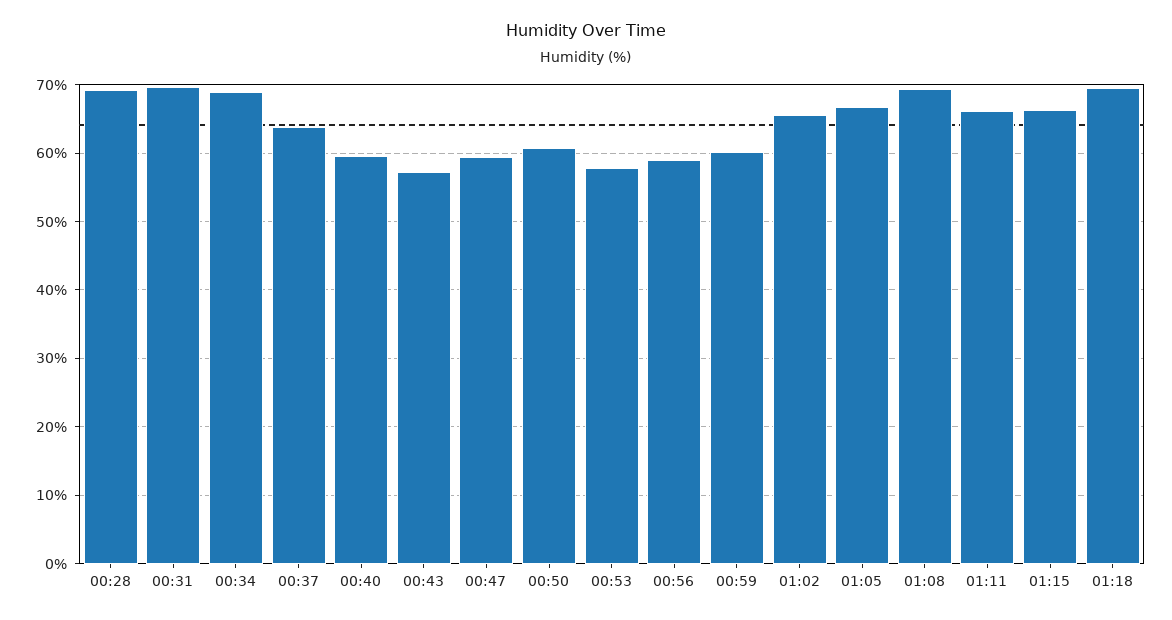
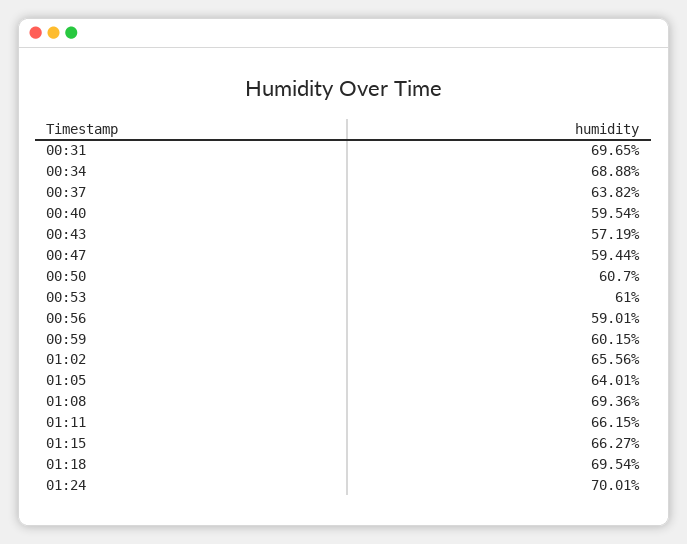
00:28: 69 -> none
00:53: 58 -> 61
01:05: 67 -> 64.01
01:24: none -> 70.01

